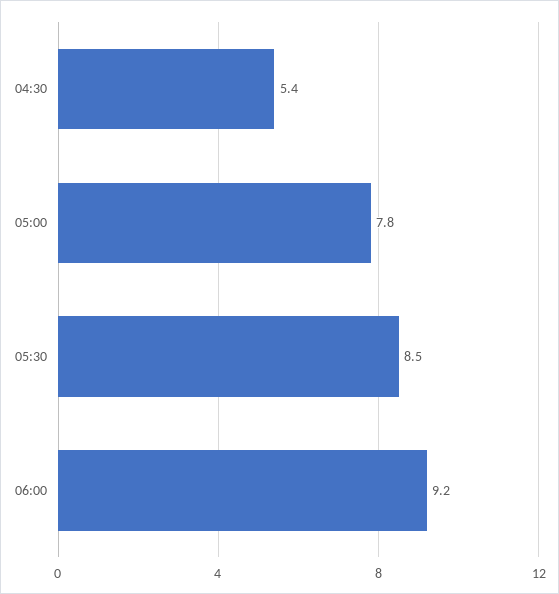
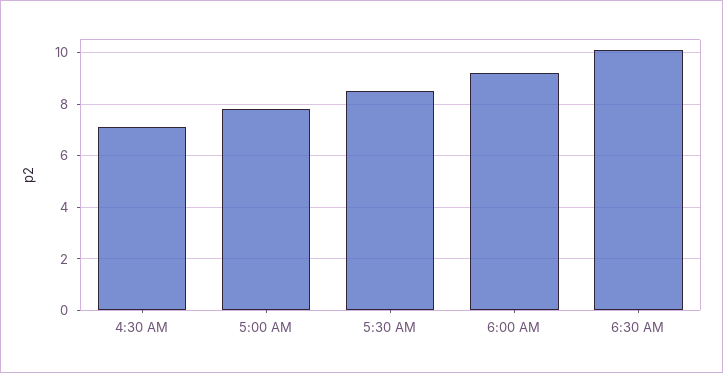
04:30: 5.4 -> 7
6:30 AM: none -> 10

